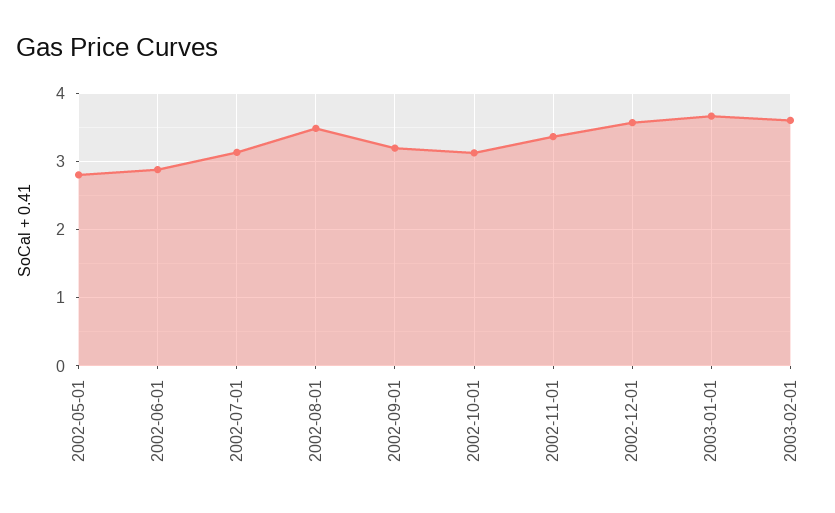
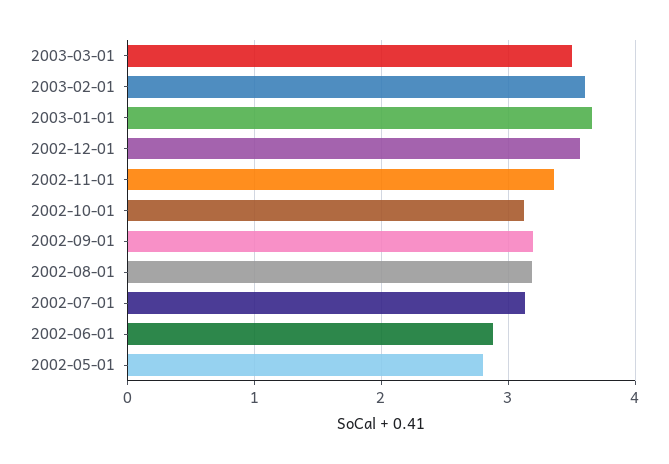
2002-08-01: 3.5 -> 3.2
2003-03-01: none -> 3.5

